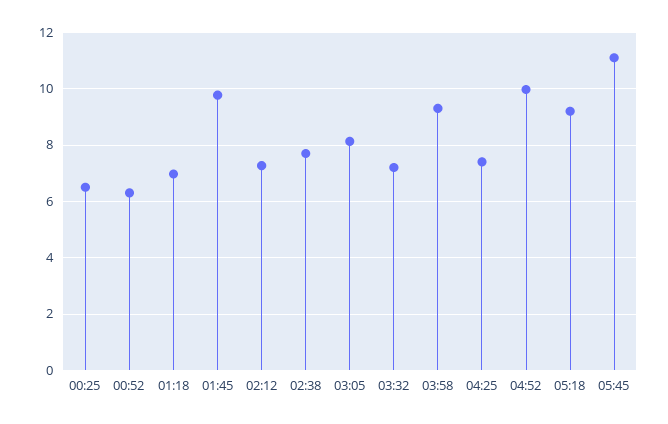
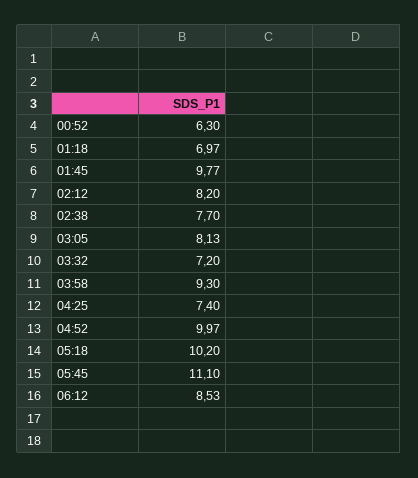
00:25: 6.5 -> none
02:12: 7.25 -> 8.2
05:18: 9.25 -> 10.2
06:12: none -> 8.53

